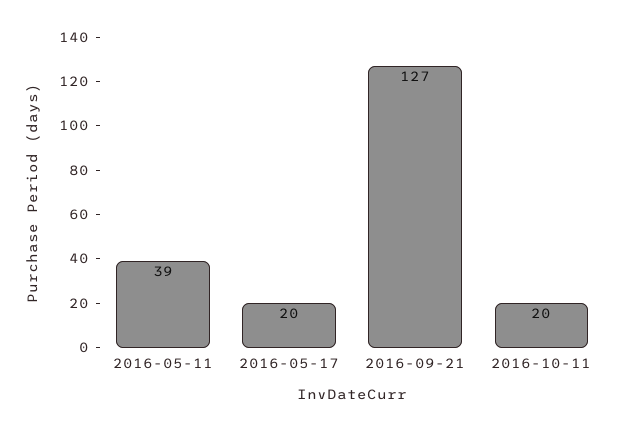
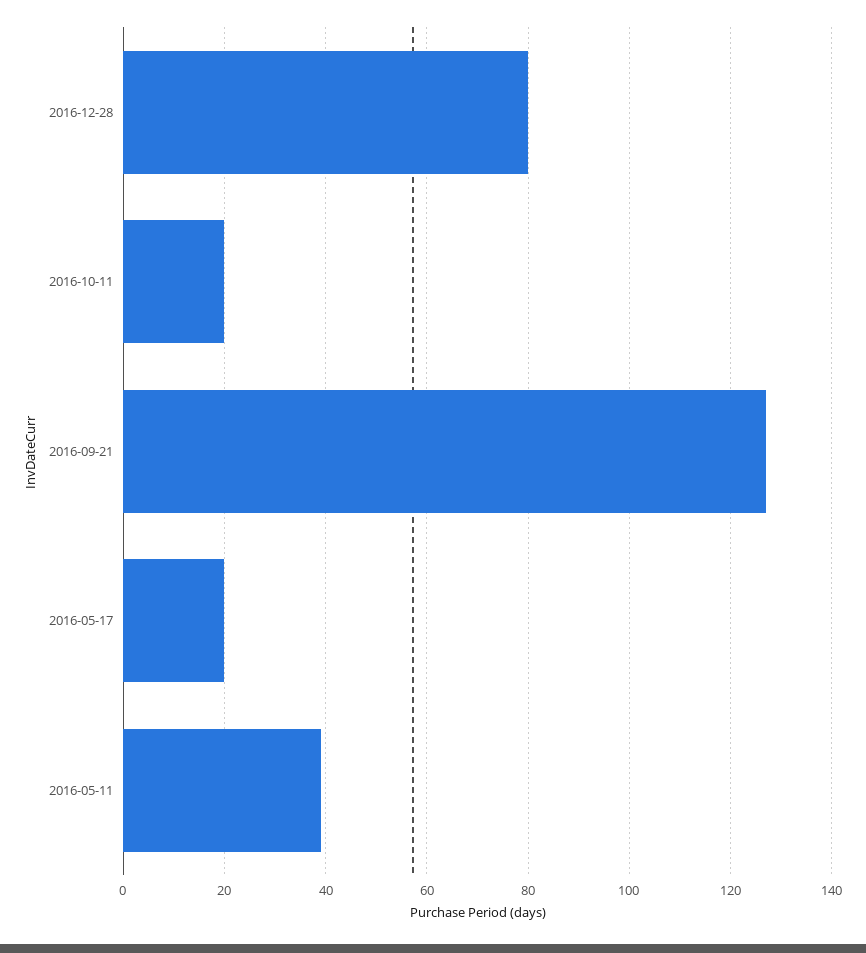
2016-12-28: none -> 80

